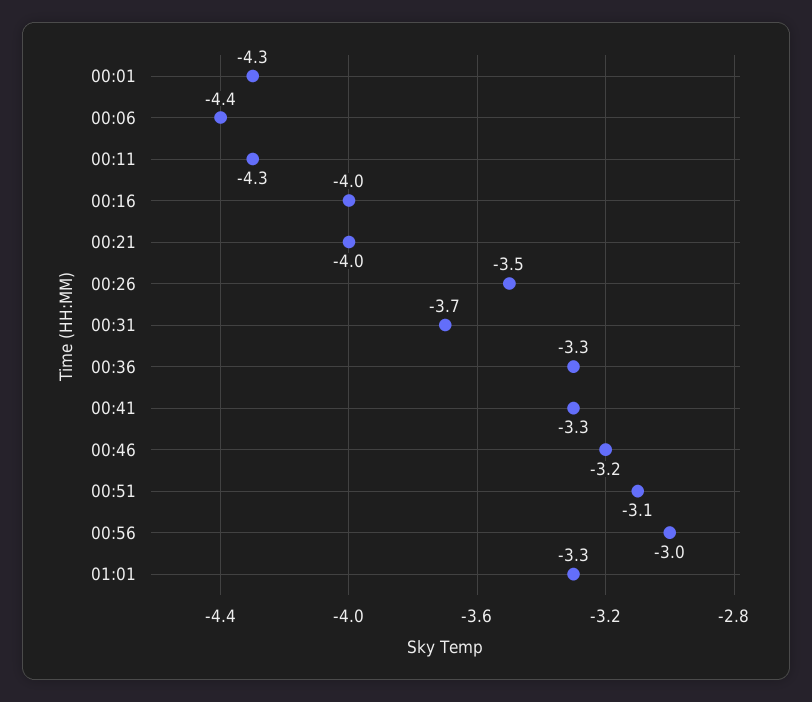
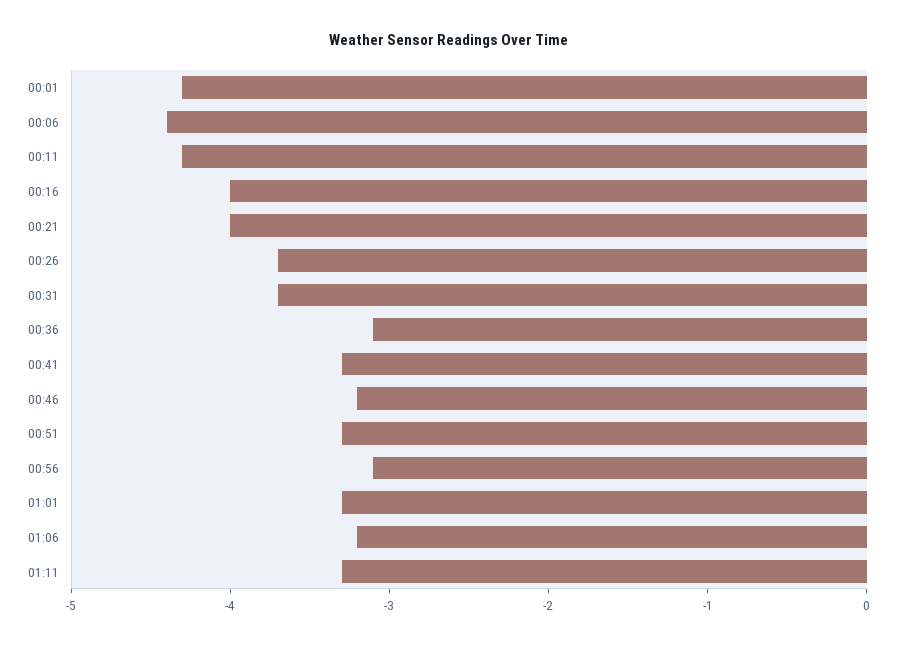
00:26: -3.5 -> -3.7
00:36: -3.3 -> -3.1
00:51: -3.1 -> -3.3
00:56: -3 -> -3.1
01:06: none -> -3.2
01:11: none -> -3.3

